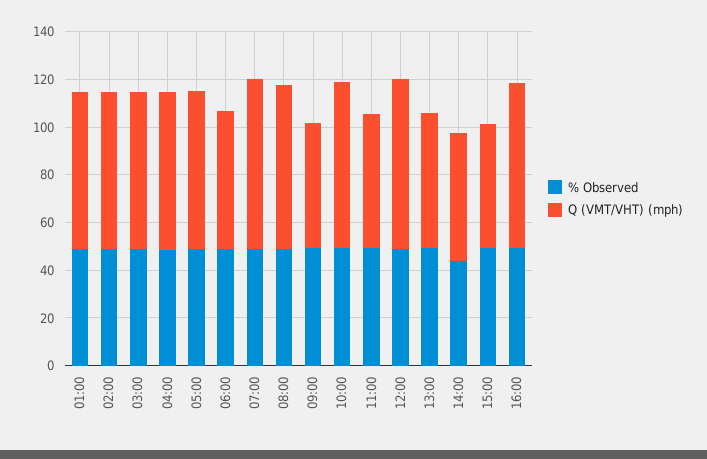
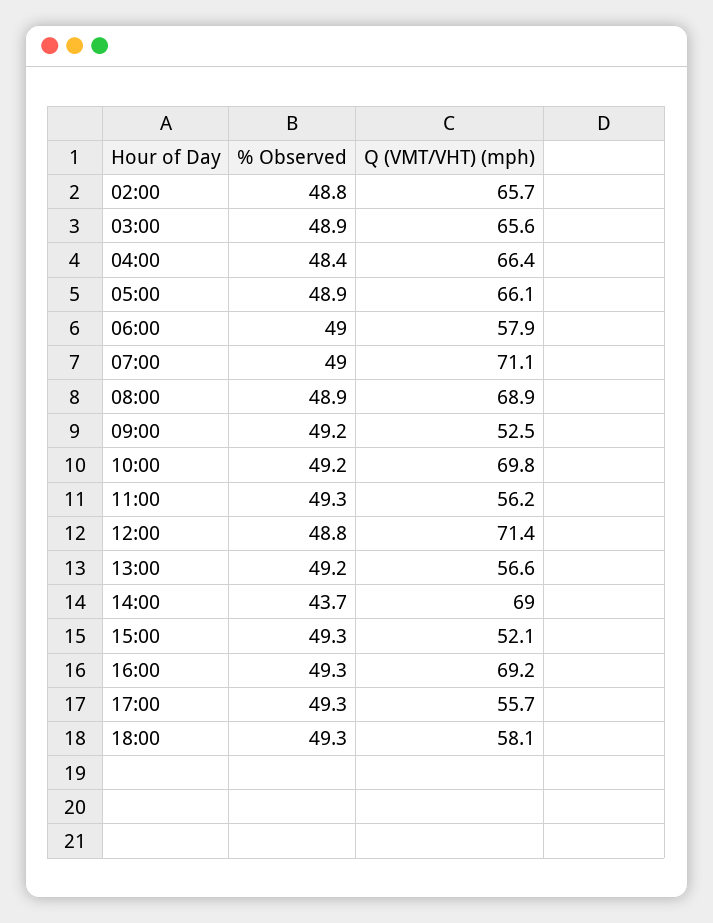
% Observed, 01:00: 50 -> none
Q (VMT/VHT) (mph), 01:00: 65 -> none
Q (VMT/VHT) (mph), 14:00: 55 -> 69
% Observed, 17:00: none -> 49.3
Q (VMT/VHT) (mph), 17:00: none -> 55.7
% Observed, 18:00: none -> 49.3
Q (VMT/VHT) (mph), 18:00: none -> 58.1

